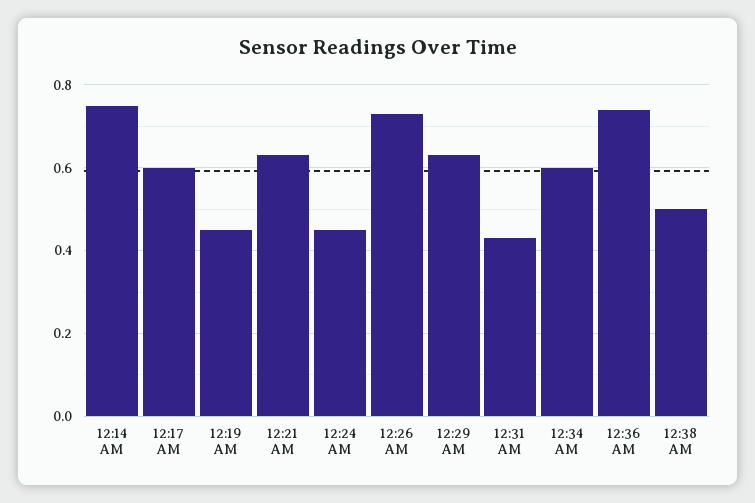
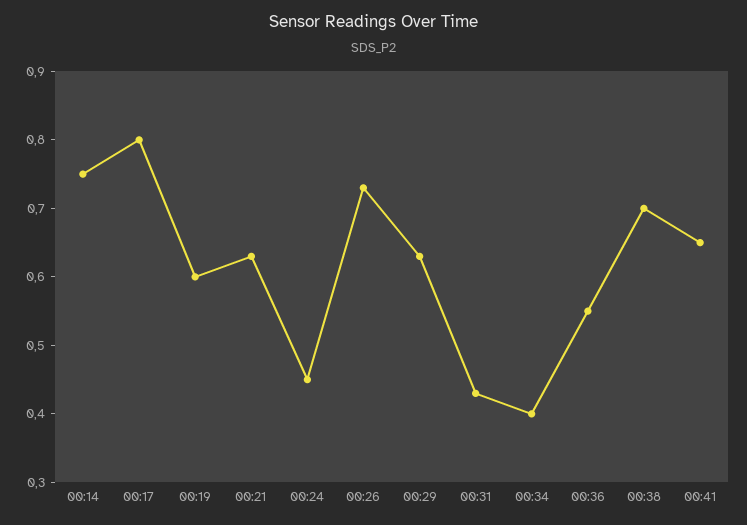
12:17 AM: 0.6 -> 0.8
12:19 AM: 0.45 -> 0.6
12:34 AM: 0.6 -> 0.4
12:36 AM: 0.75 -> 0.55
12:38 AM: 0.5 -> 0.7
00:41: none -> 0.65

